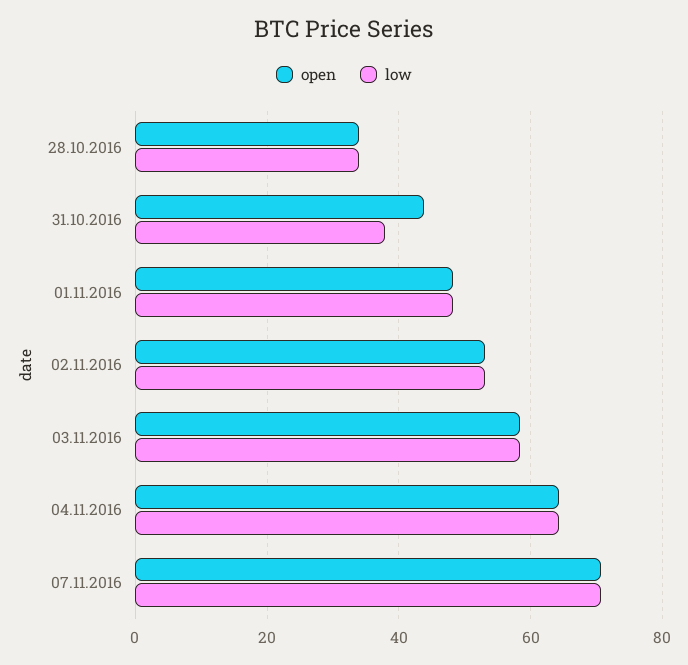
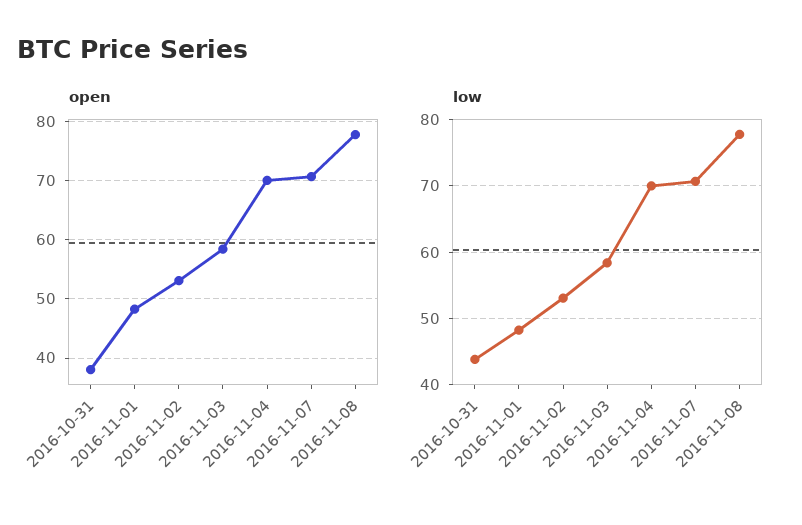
open, 28.10.2016: 34 -> none
low, 28.10.2016: 34 -> none
open, 31.10.2016: 44 -> 38
low, 31.10.2016: 38 -> 44
open, 04.11.2016: 64 -> 70
low, 04.11.2016: 64 -> 70
open, 2016-11-08: none -> 78
low, 2016-11-08: none -> 78

